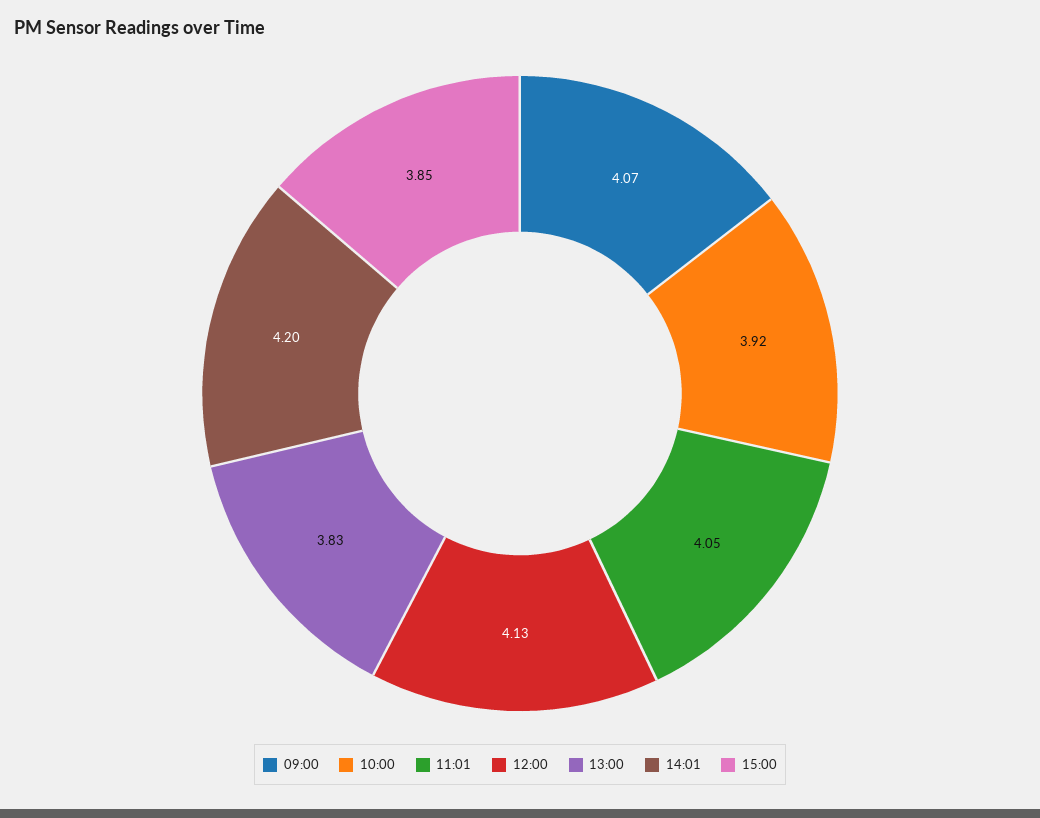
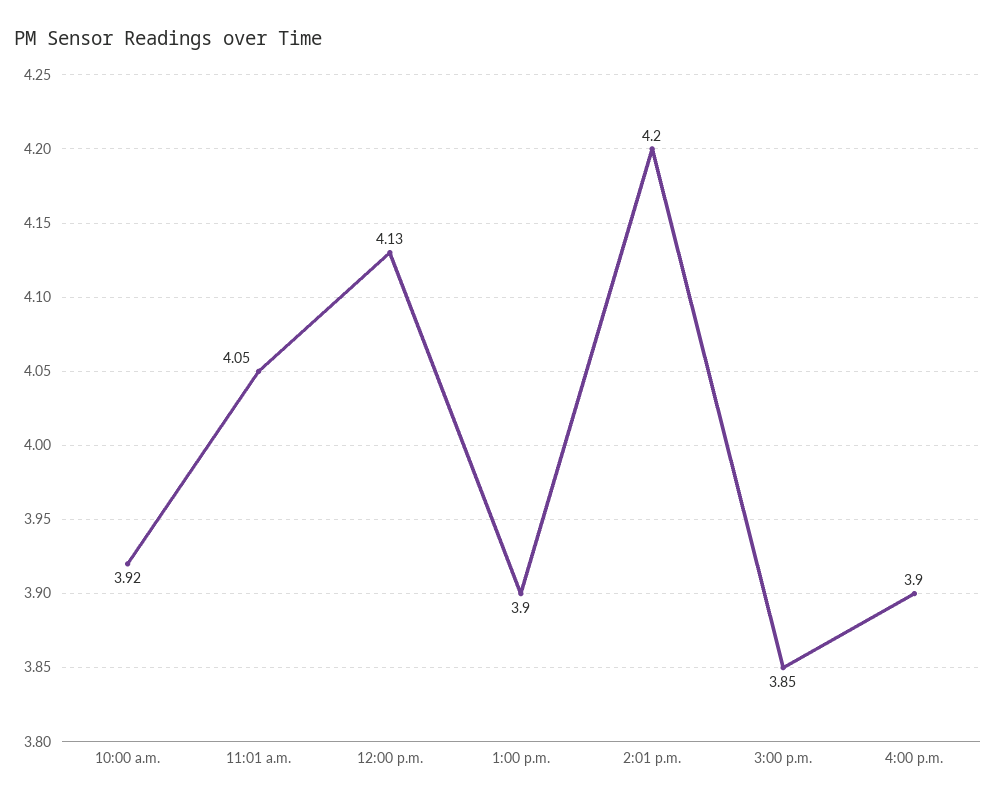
09:00: 4.07 -> none
13:00: 3.83 -> 3.9
4:00 p.m.: none -> 3.9

